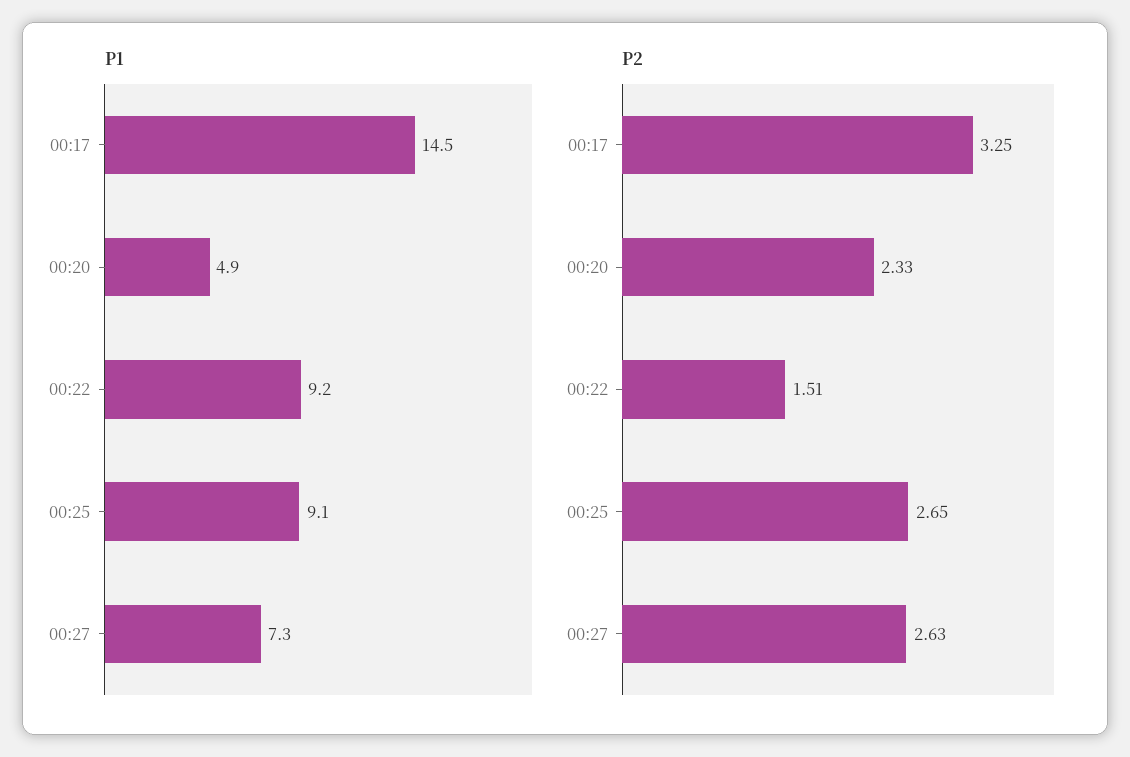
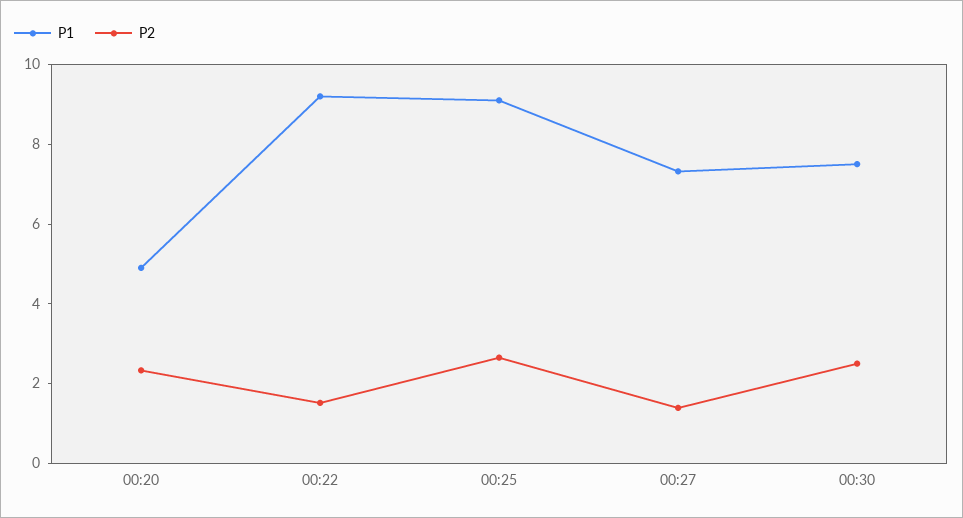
P1, 00:17: 14.5 -> none
P2, 00:17: 3.25 -> none
P2, 00:27: 2.63 -> 1.5
P1, 00:30: none -> 7.5
P2, 00:30: none -> 2.5

